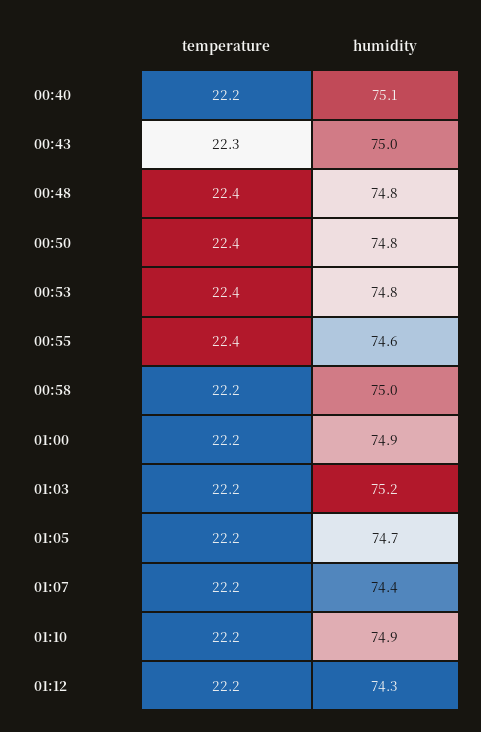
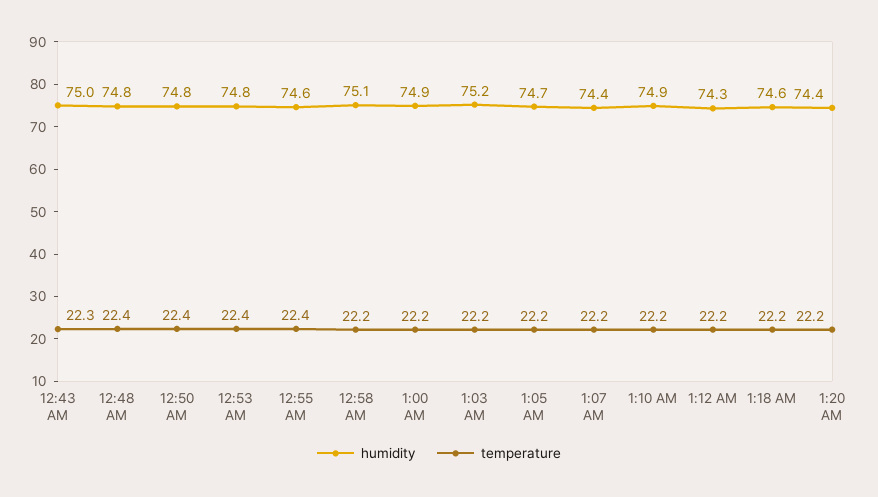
temperature, 00:40: 22.2 -> none
humidity, 00:40: 75.1 -> none
humidity, 00:58: 75 -> 75.1
humidity, 1:18 AM: none -> 74.6
temperature, 1:18 AM: none -> 22.2
humidity, 1:20 AM: none -> 74.4
temperature, 1:20 AM: none -> 22.2

